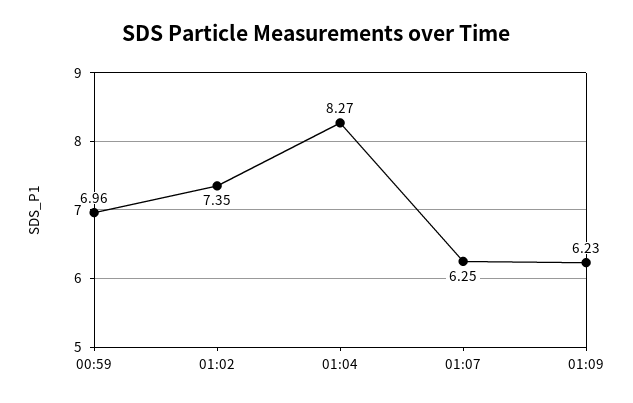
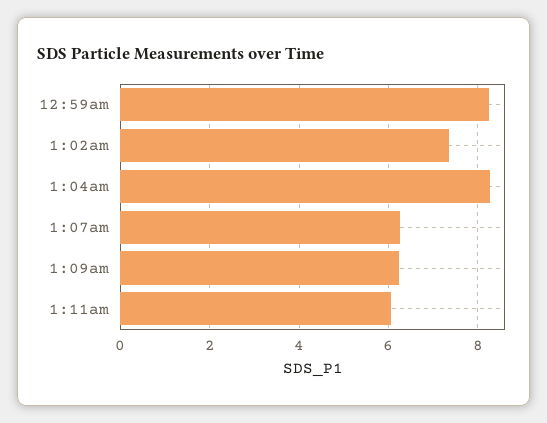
00:59: 6.96 -> 8.2
1:11am: none -> 6

